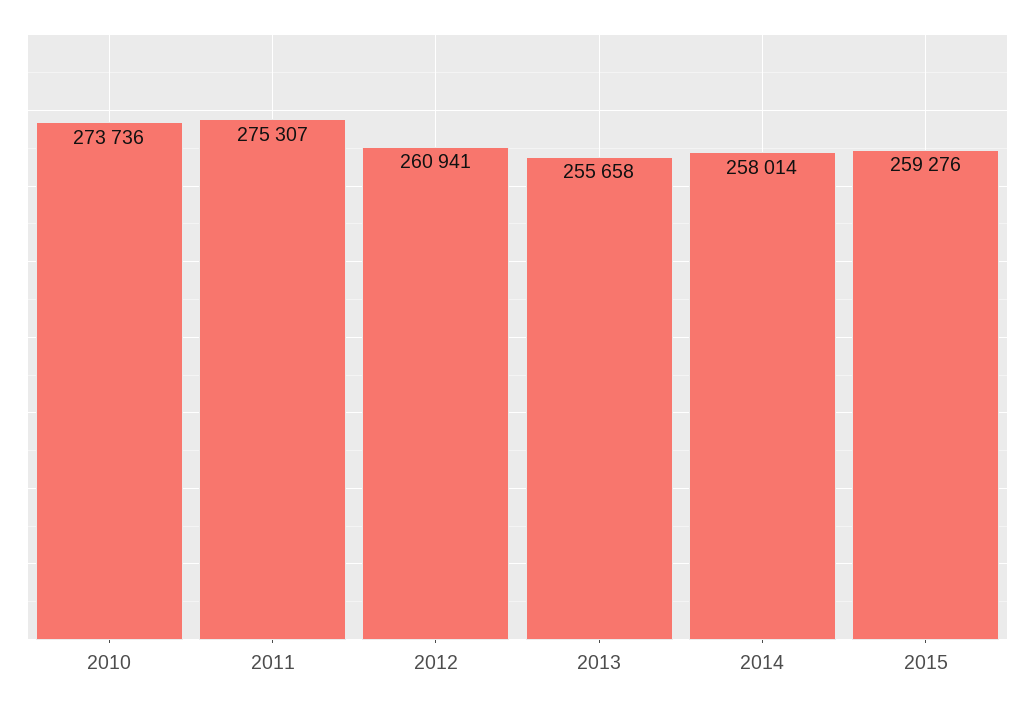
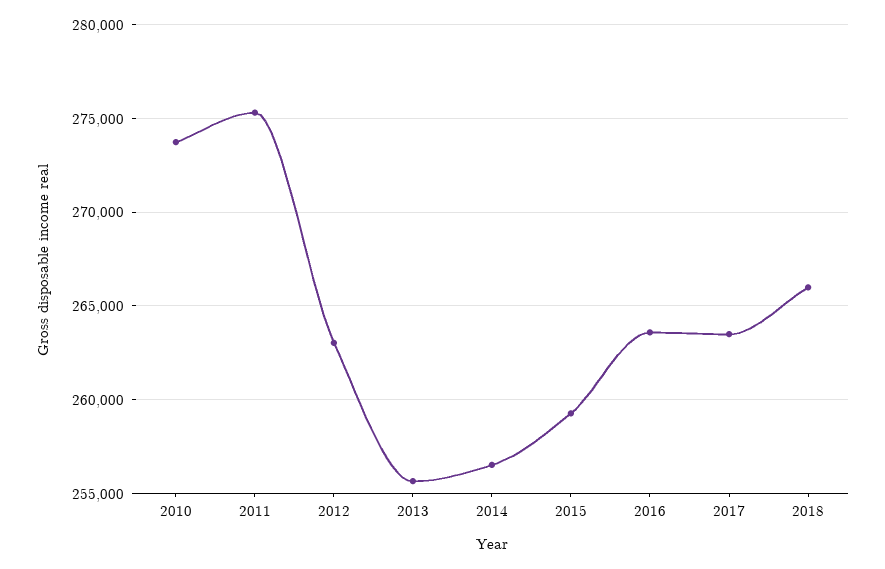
2012: 260941 -> 263000
2014: 258014 -> 256500
2016: none -> 263500
2017: none -> 263500
2018: none -> 266000

